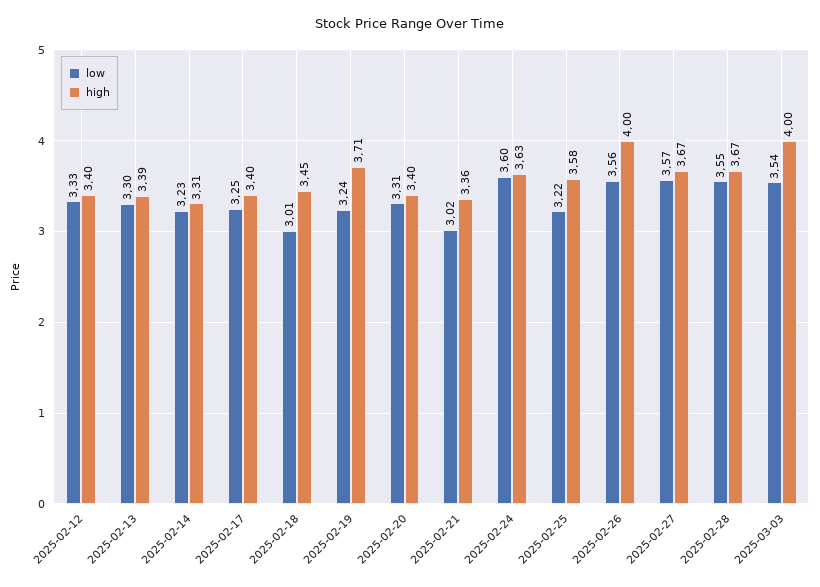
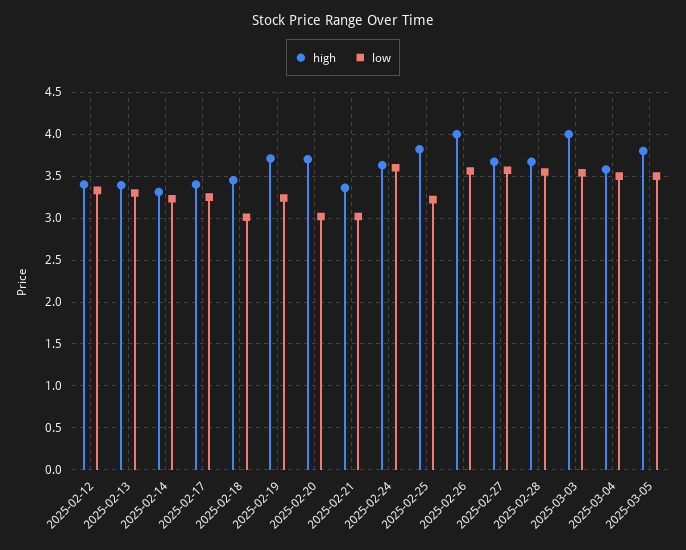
low, 2025-02-20: 3.31 -> 3
high, 2025-02-20: 3.4 -> 3.7
high, 2025-02-25: 3.58 -> 3.8
high, 2025-03-04: none -> 3.6
low, 2025-03-04: none -> 3.5
high, 2025-03-05: none -> 3.8
low, 2025-03-05: none -> 3.5

